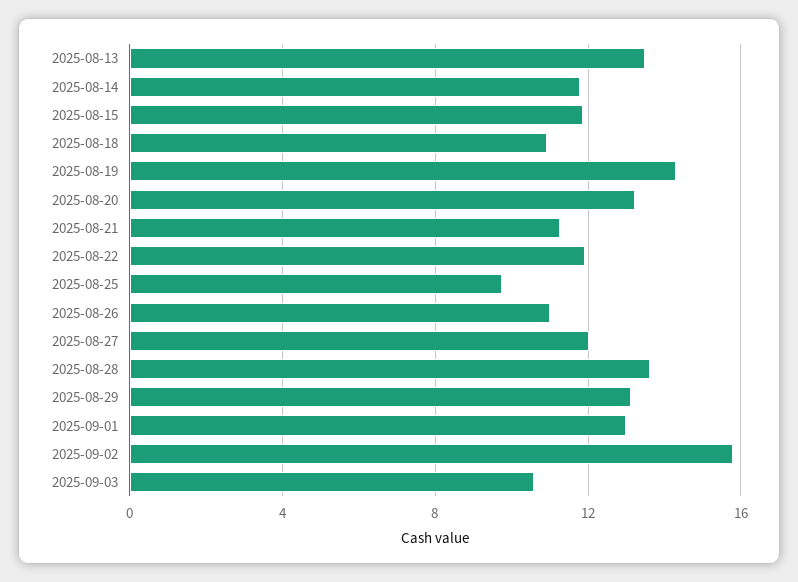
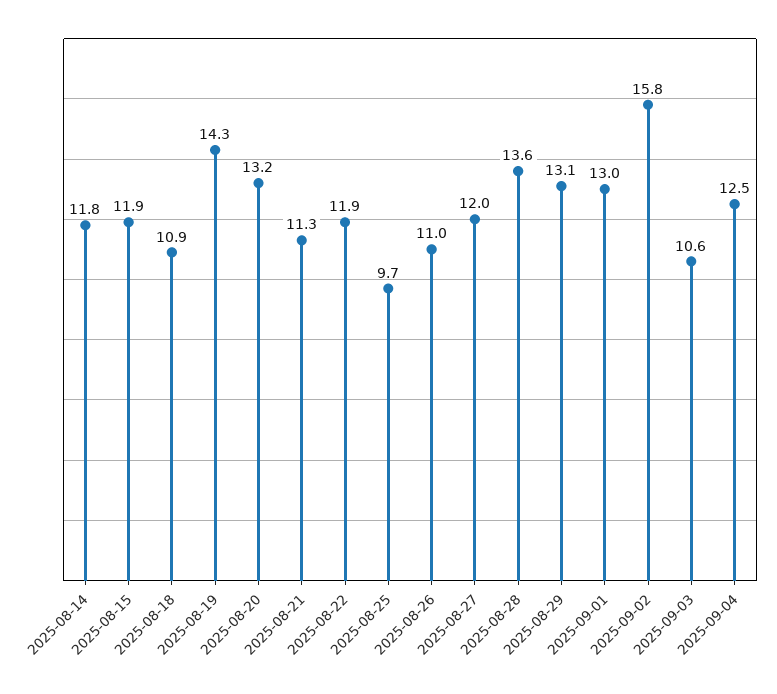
2025-08-13: 13.5 -> none
2025-09-04: none -> 12.5

